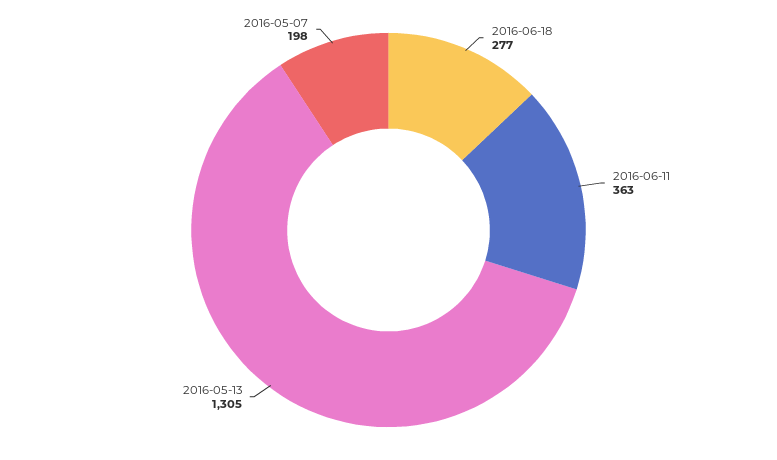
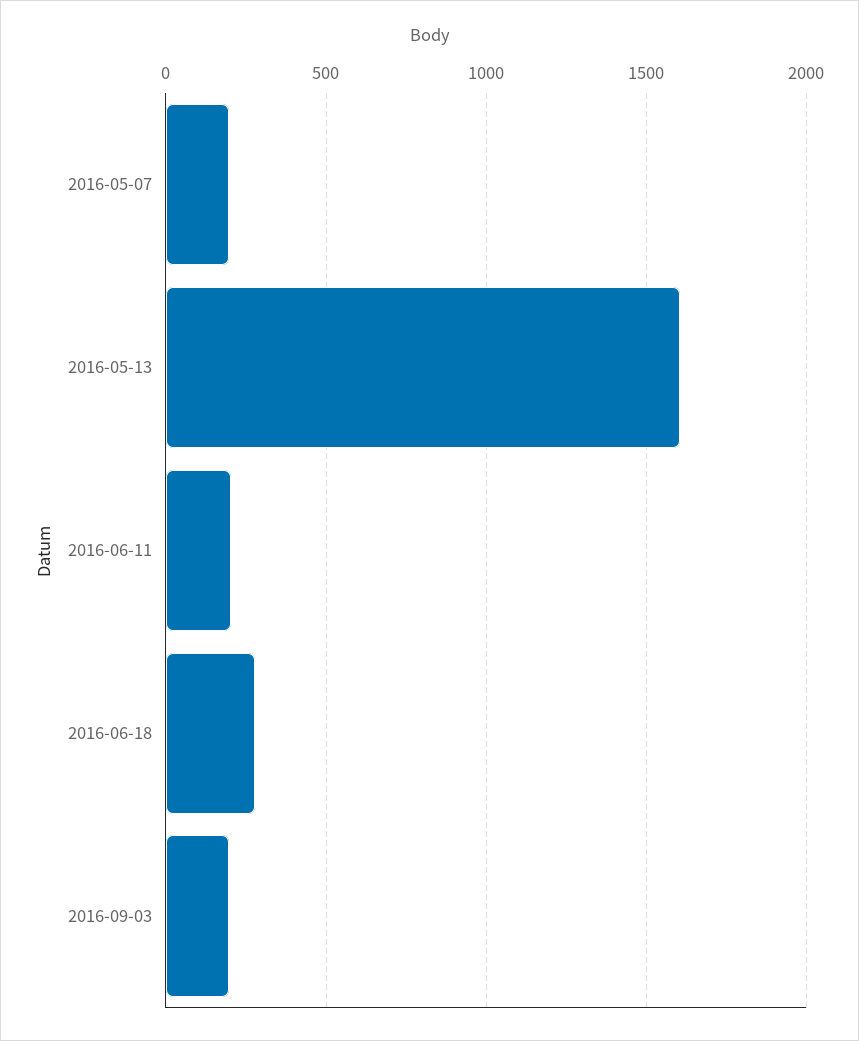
2016-06-11: 363 -> 200
2016-05-13: 1305 -> 1600
2016-09-03: none -> 200

